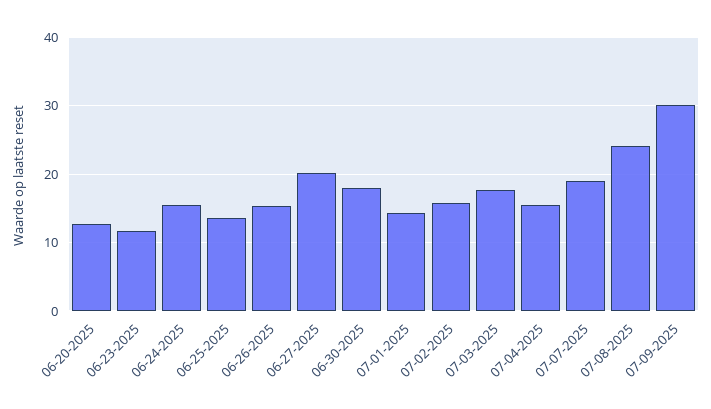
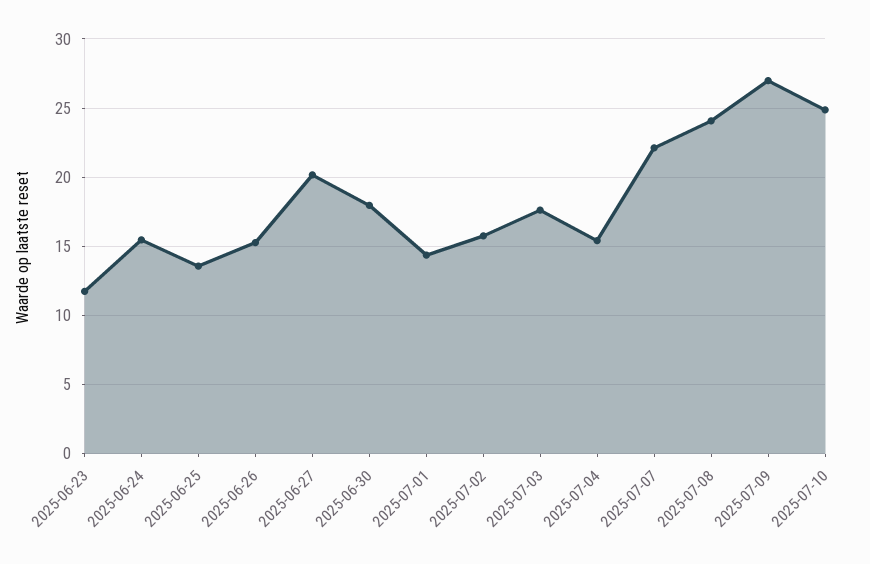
06-20-2025: 13 -> none
07-07-2025: 19 -> 22
07-09-2025: 30 -> 27
2025-07-10: none -> 25

